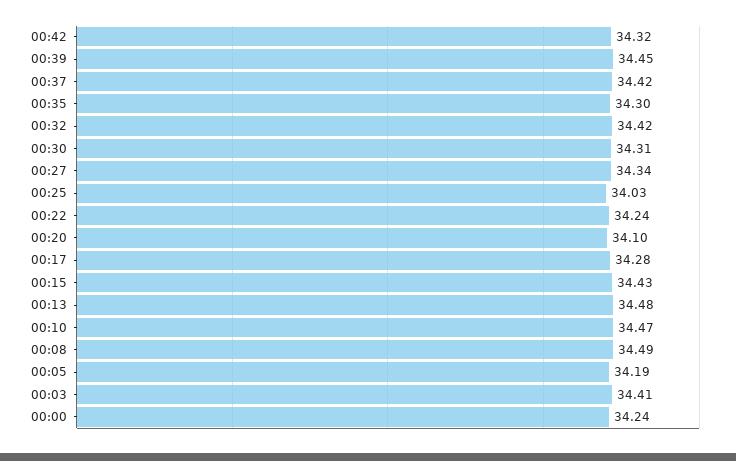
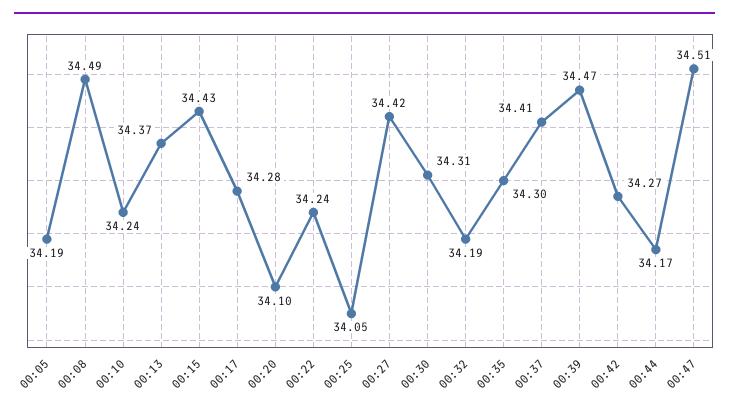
00:42: 34.32 -> 34.27
00:39: 34.45 -> 34.47
00:37: 34.42 -> 34.41
00:32: 34.42 -> 34.19
00:27: 34.34 -> 34.42
00:25: 34.03 -> 34.05
00:13: 34.48 -> 34.37
00:10: 34.47 -> 34.24
00:03: 34.41 -> none
00:00: 34.24 -> none
00:44: none -> 34.17
00:47: none -> 34.51

